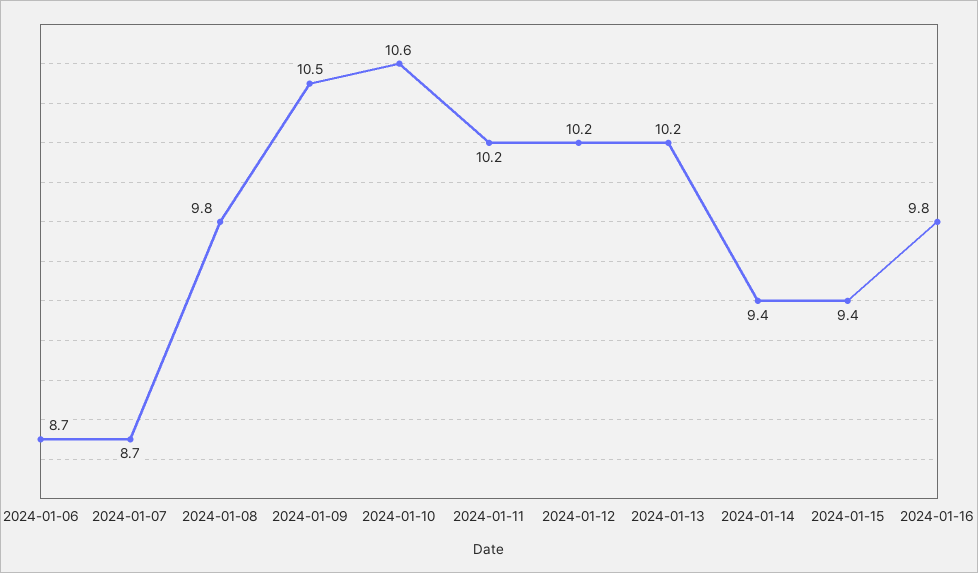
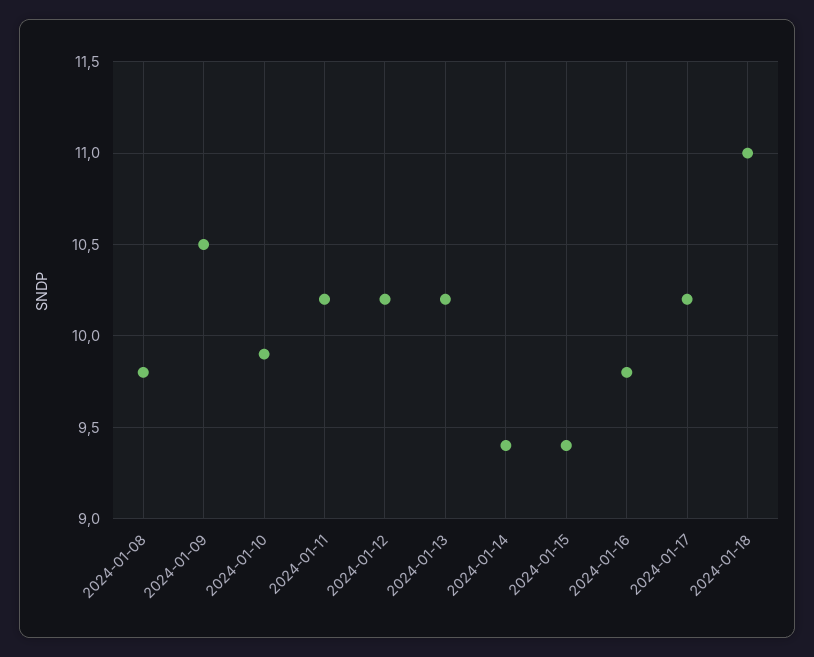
2024-01-06: 8.7 -> none
2024-01-07: 8.7 -> none
2024-01-10: 10.6 -> 9.9
2024-01-17: none -> 10.2
2024-01-18: none -> 11

